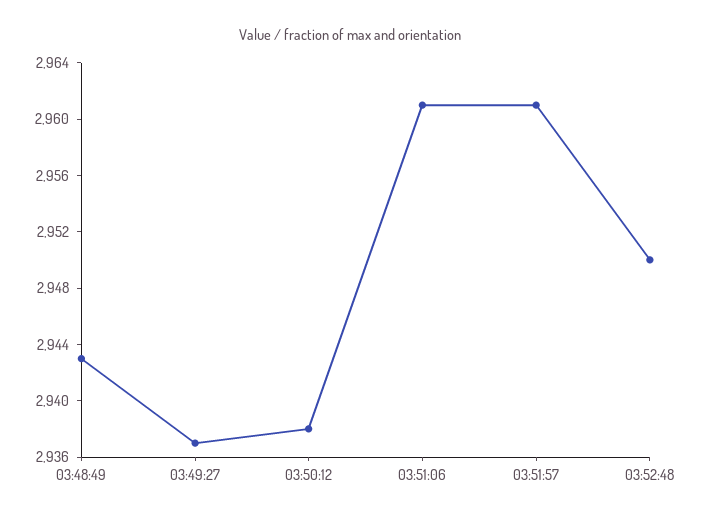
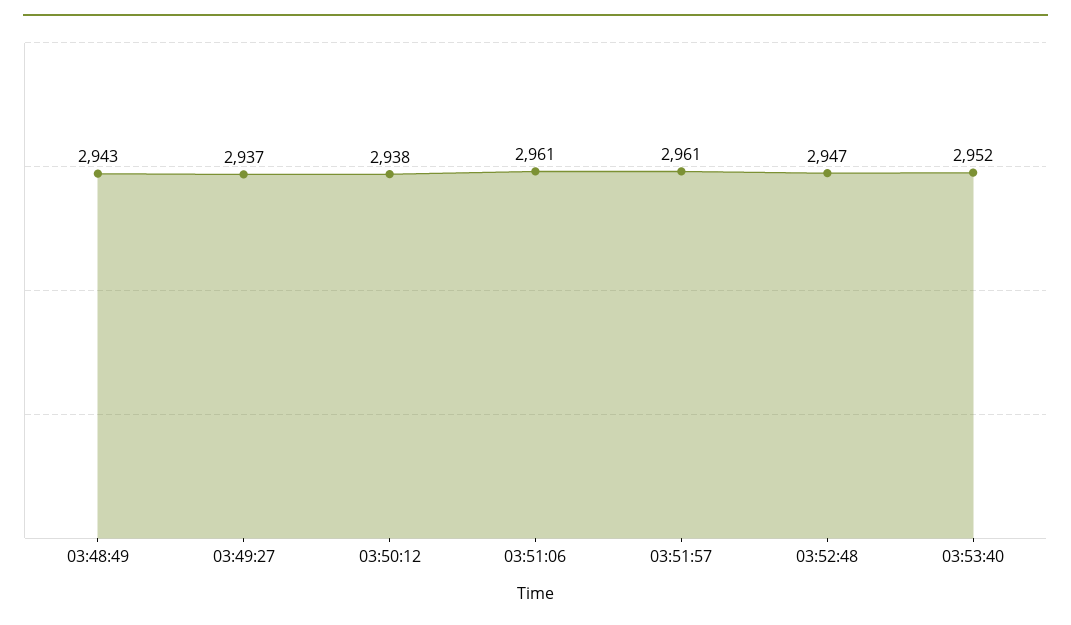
03:52:48: 2950 -> 2947
03:53:40: none -> 2952

